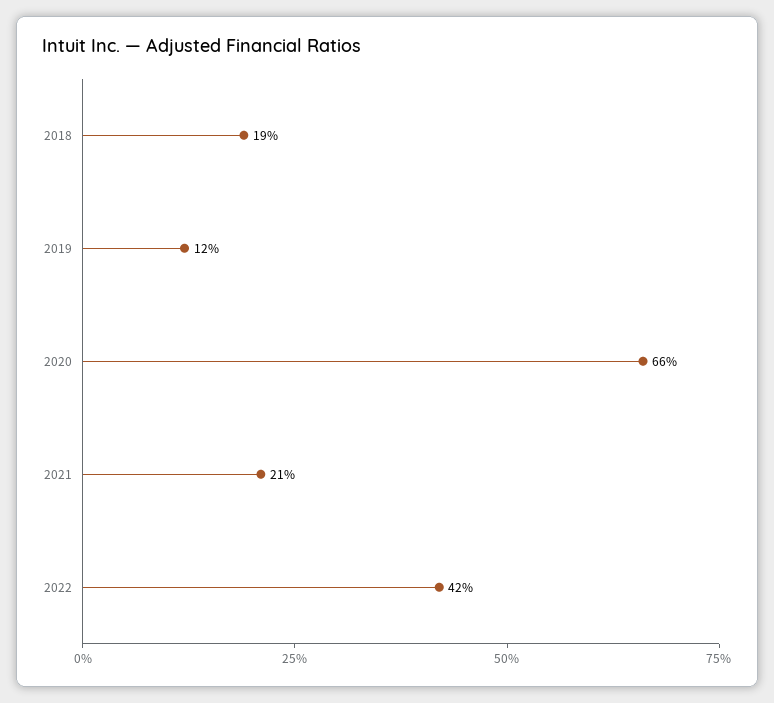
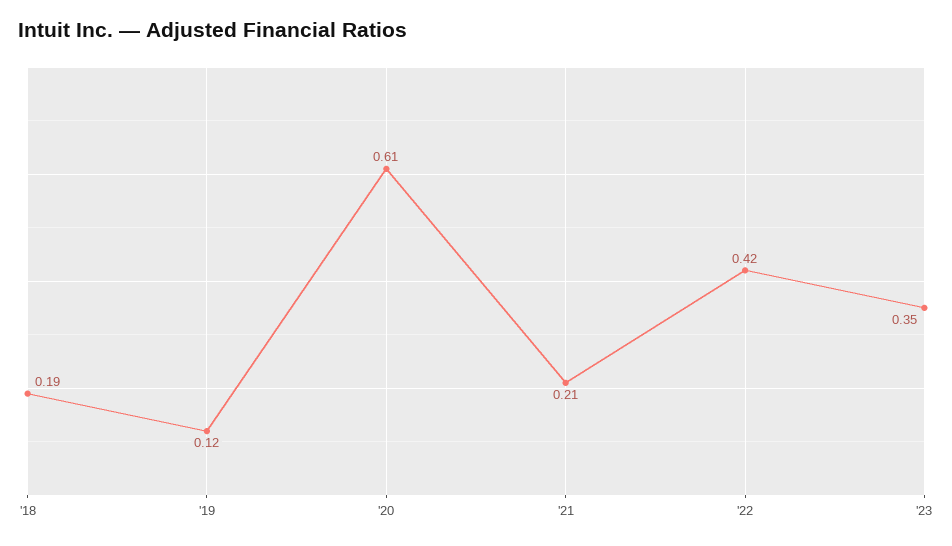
2020: 0.66 -> 0.61
'23: none -> 0.35

